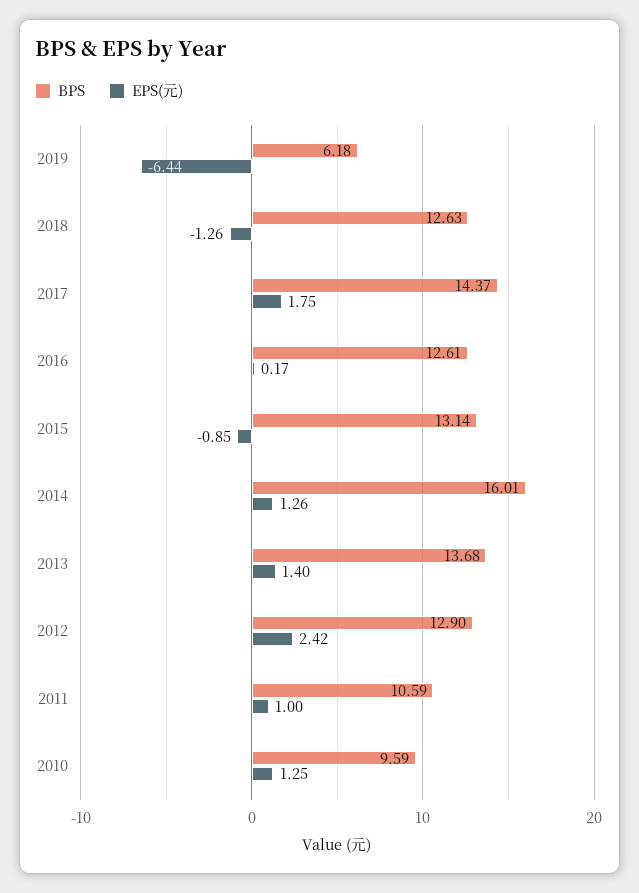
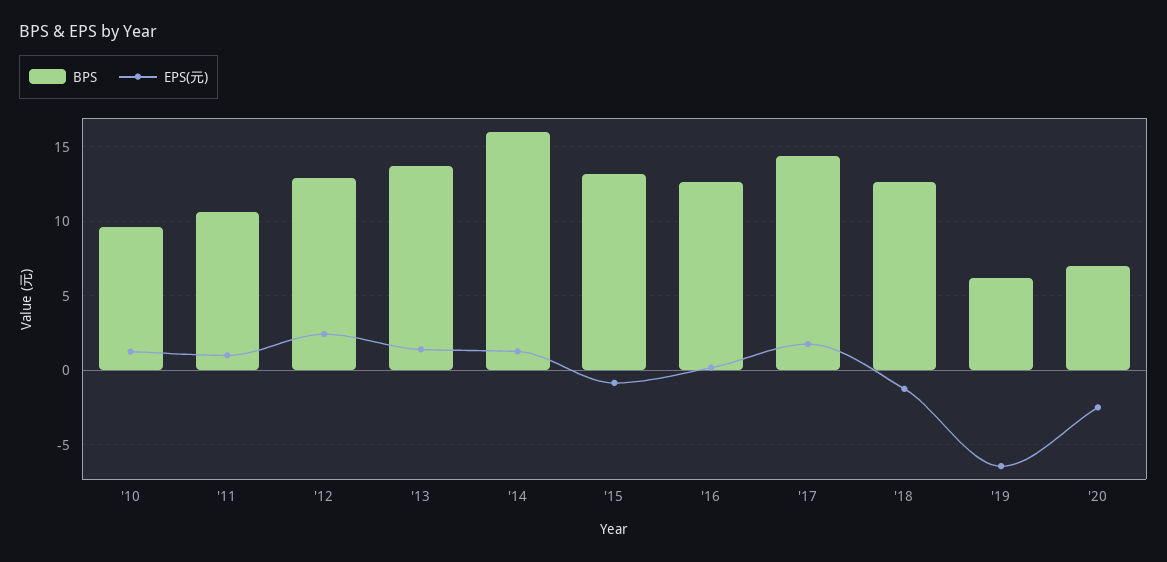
BPS, '20: none -> 7
EPS(元), '20: none -> -2.5

